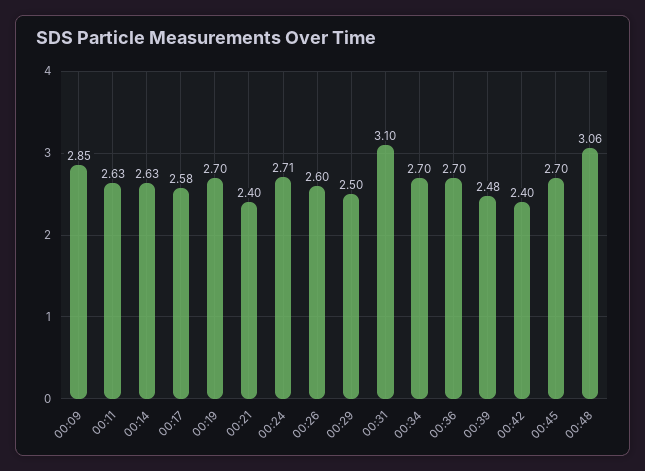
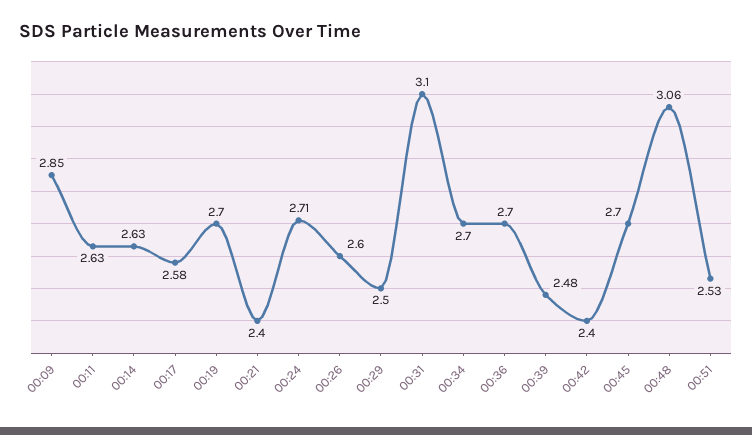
00:51: none -> 2.53

